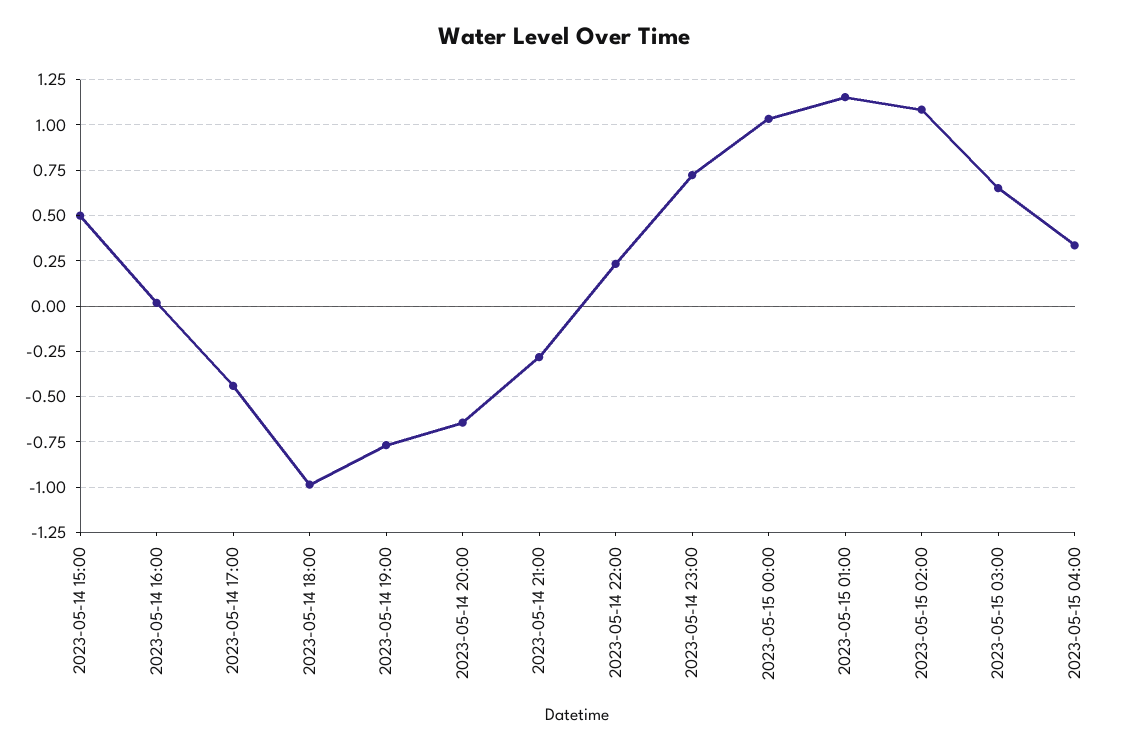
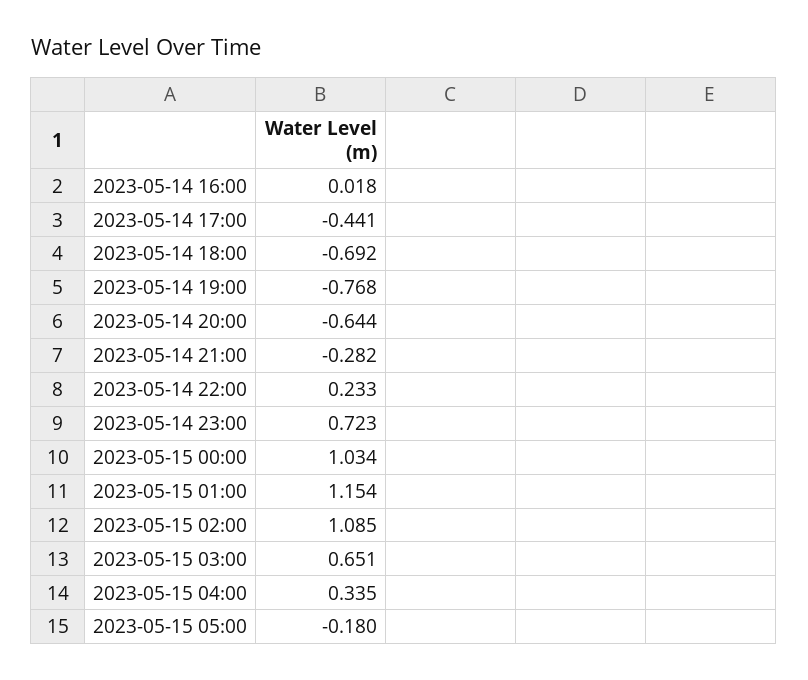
2023-05-14 15:00: 0.5 -> none
2023-05-14 18:00: -1 -> -0.692
2023-05-15 05:00: none -> -0.18

